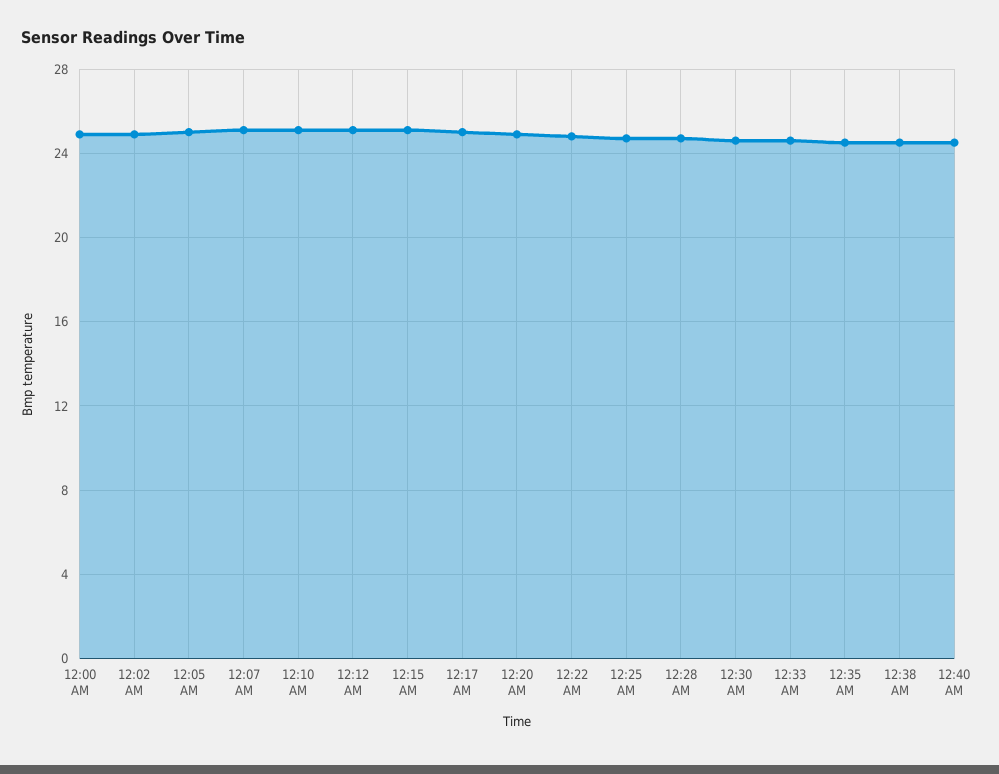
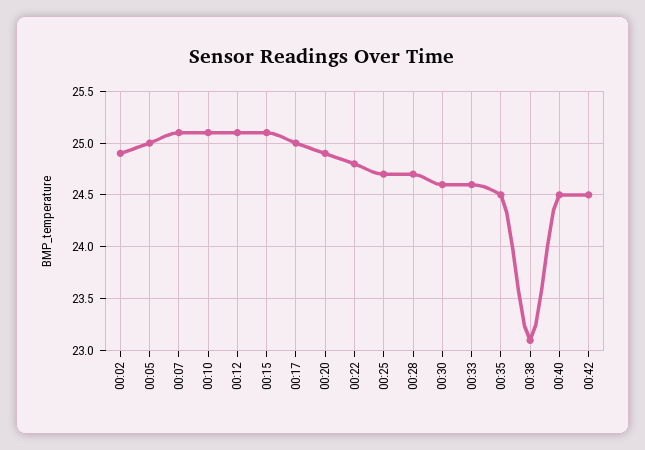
12:00 AM: 25 -> none
12:38 AM: 24.5 -> 23.1
00:42: none -> 24.5

